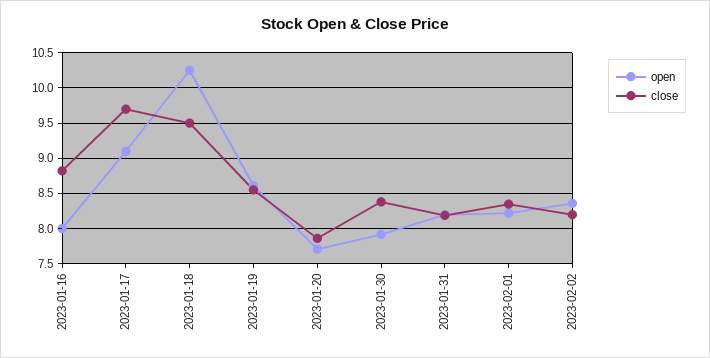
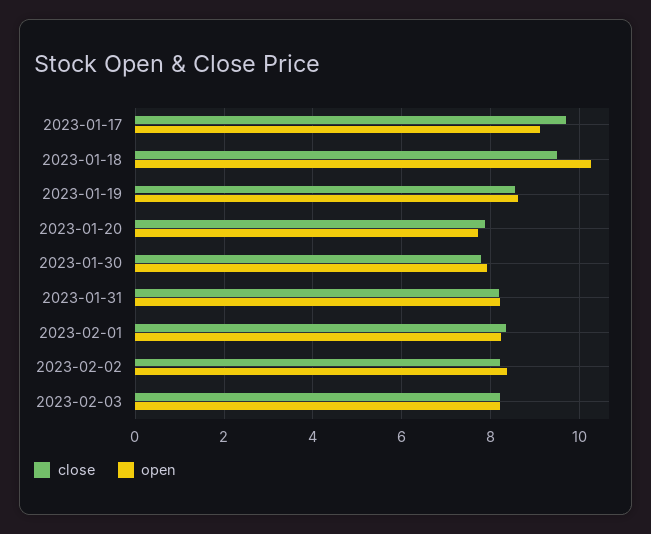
open, 2023-01-16: 8 -> none
close, 2023-01-16: 8.8 -> none
close, 2023-01-30: 8.4 -> 7.8
close, 2023-02-03: none -> 8.2
open, 2023-02-03: none -> 8.2

